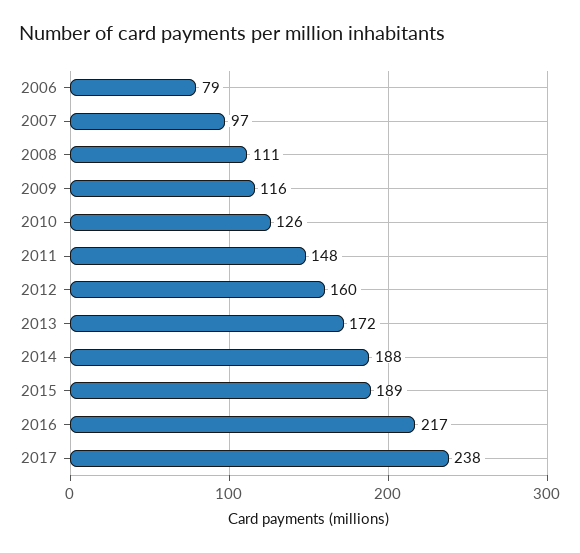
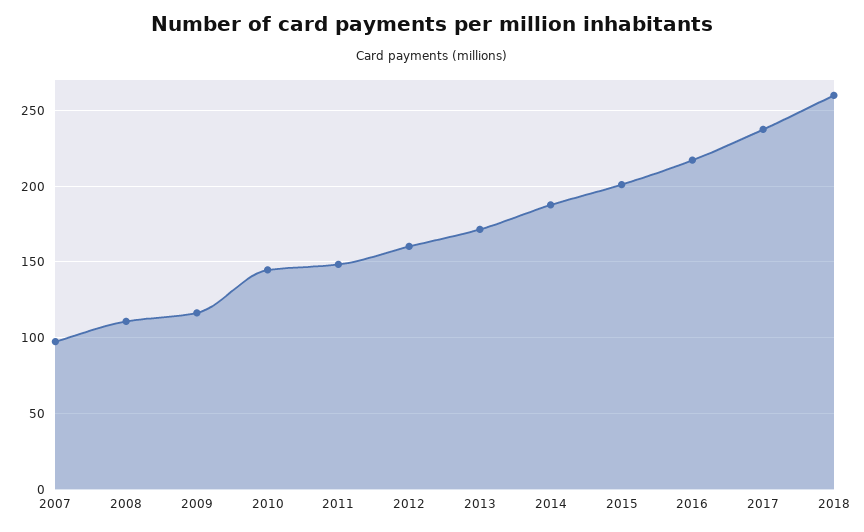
2006: 79 -> none
2010: 126 -> 145
2015: 189 -> 200
2018: none -> 260

